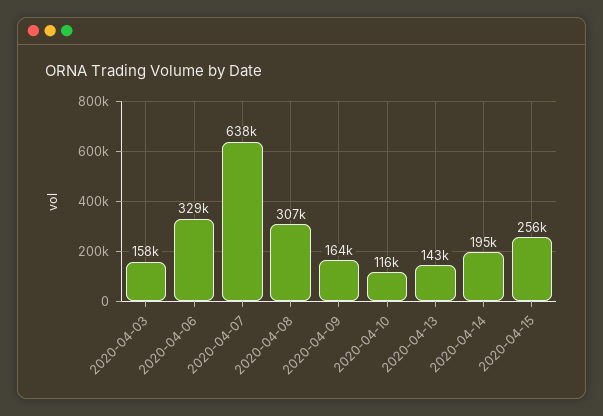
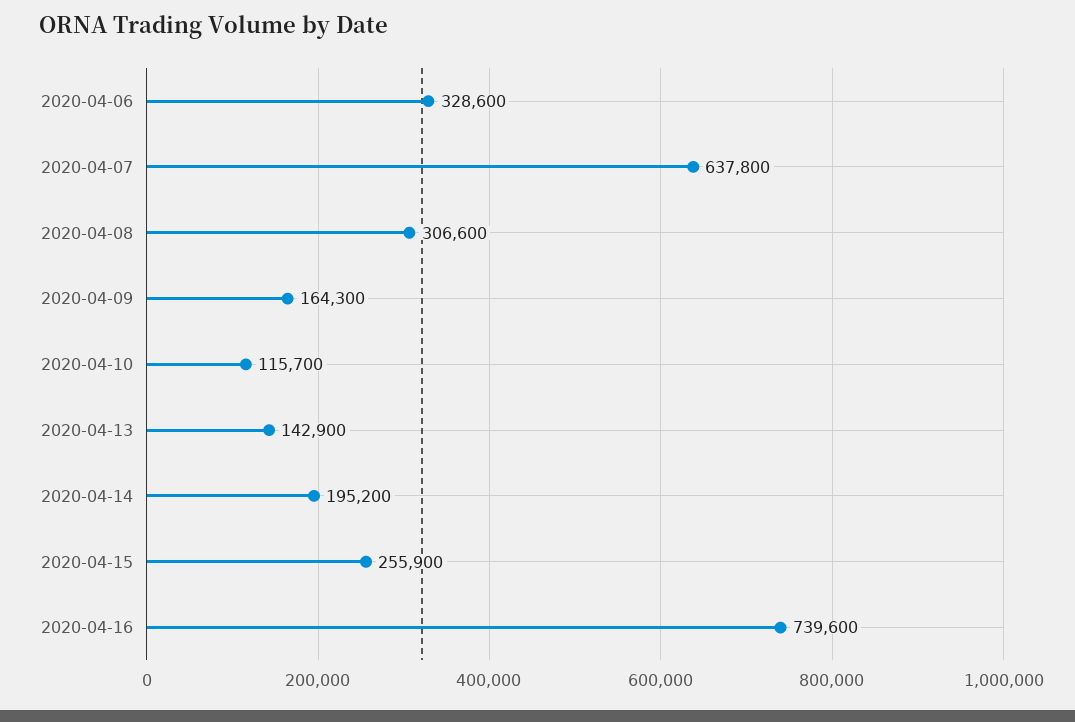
2020-04-03: 158000 -> none
2020-04-16: none -> 739600

